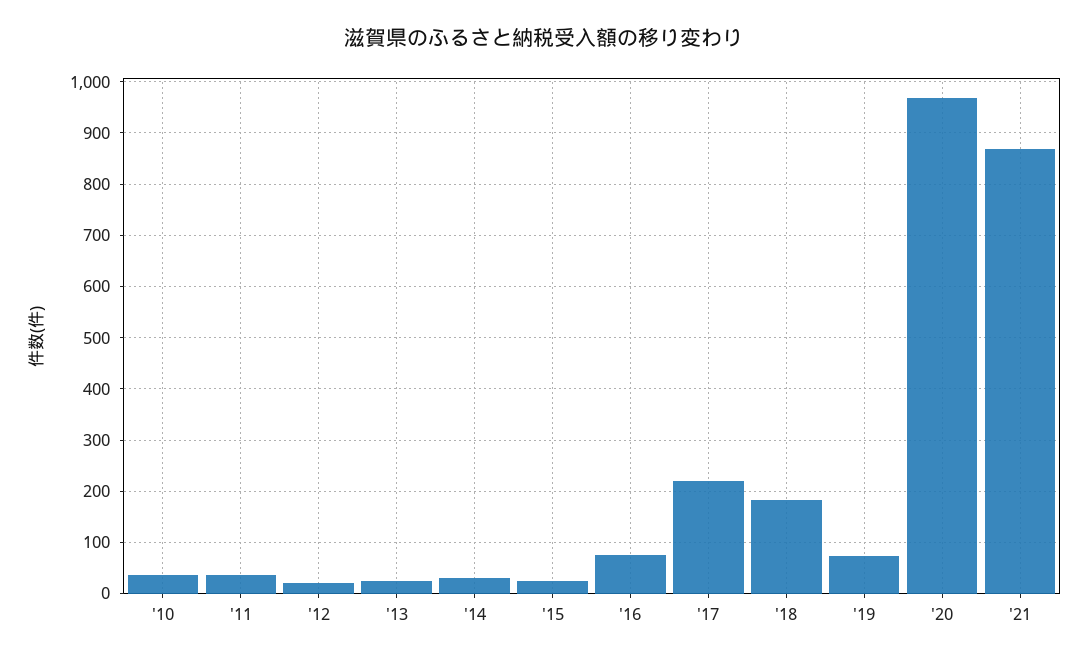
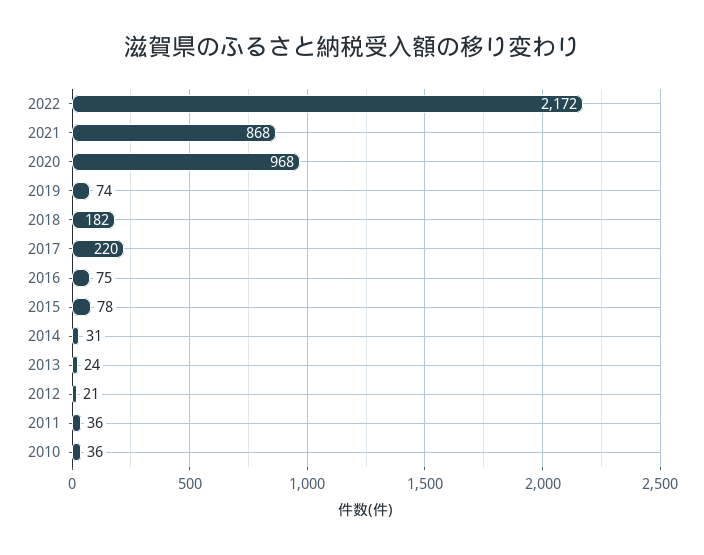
'15: 20 -> 78
2022: none -> 2172

